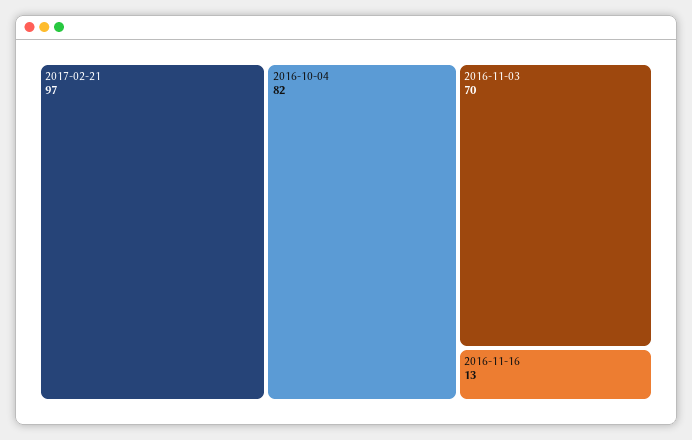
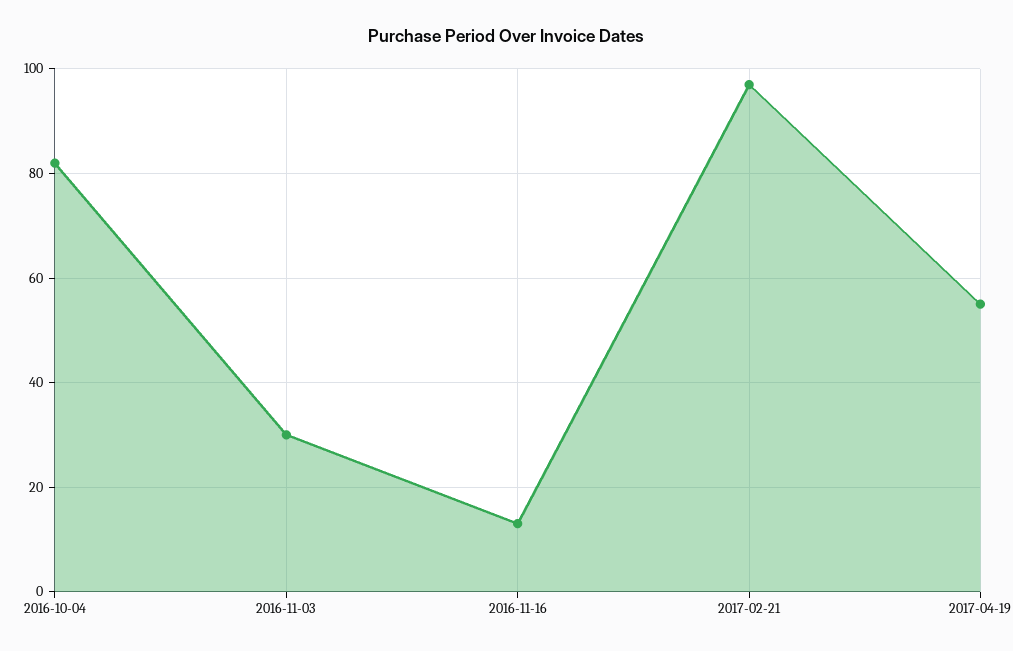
2016-11-03: 70 -> 30
2017-04-19: none -> 55

